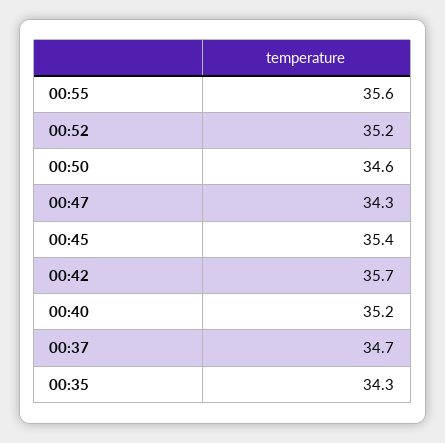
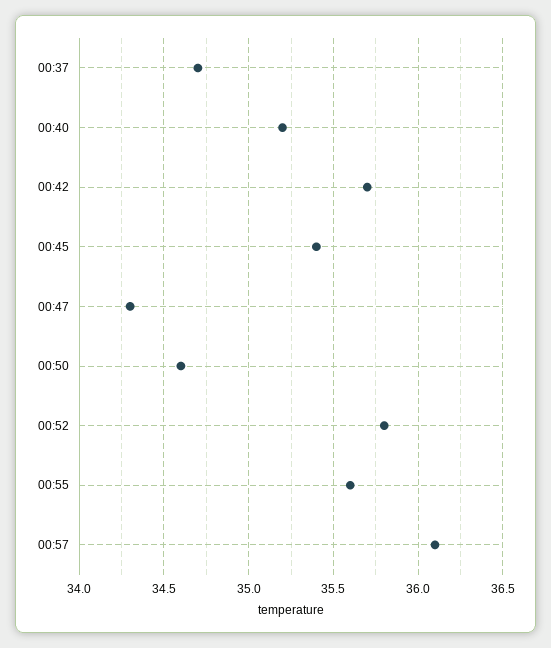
00:52: 35.2 -> 35.8
00:35: 34.3 -> none
00:57: none -> 36.1

